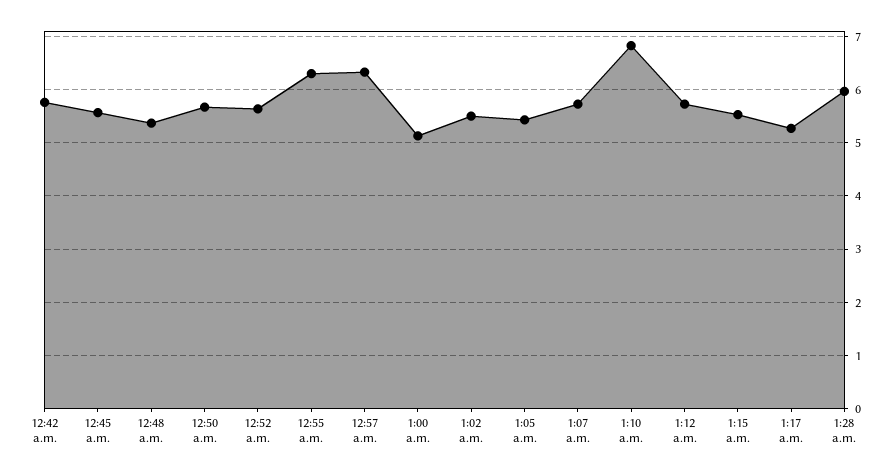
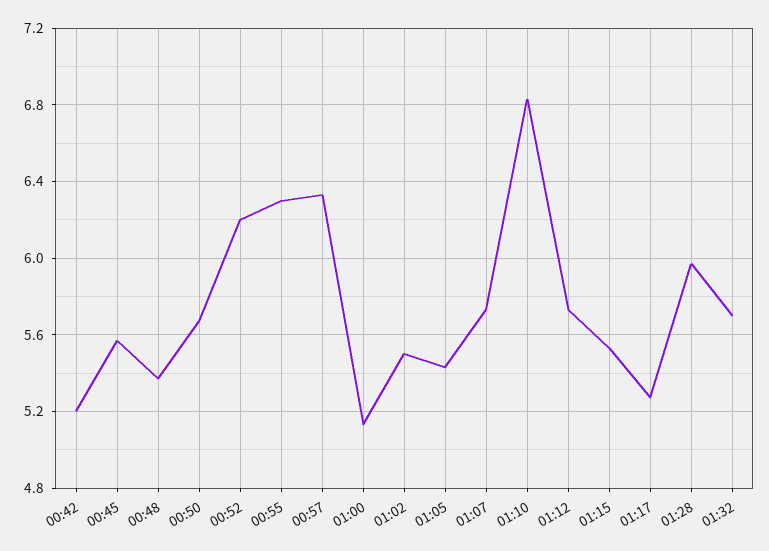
12:42 a.m.: 5.8 -> 5.2
12:52 a.m.: 5.6 -> 6.2
01:32: none -> 5.7

